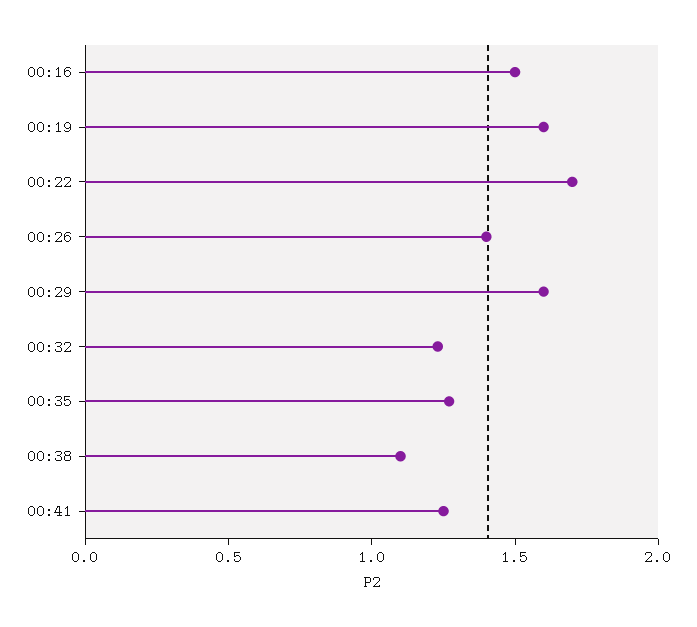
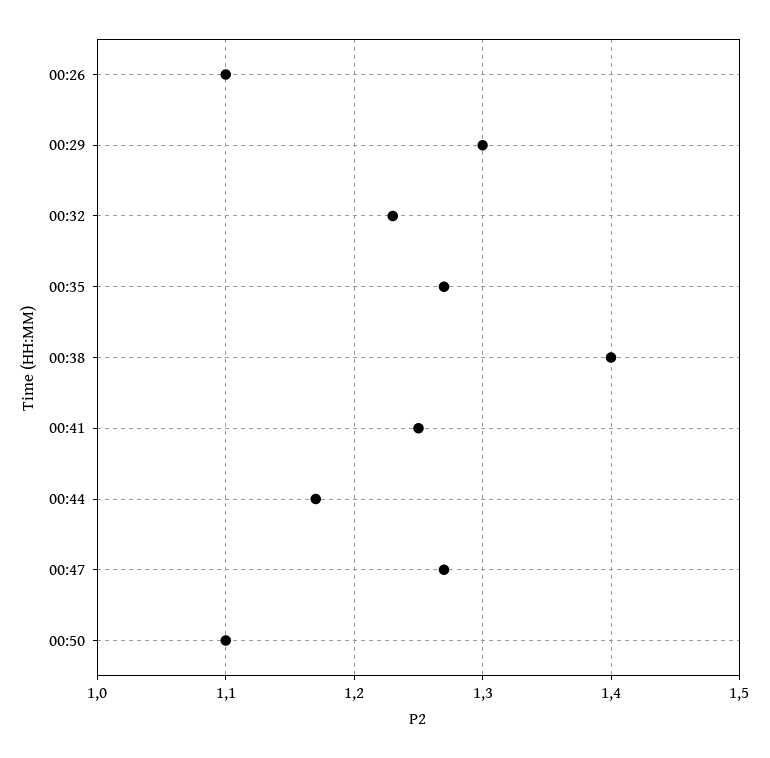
00:16: 1.5 -> none
00:19: 1.6 -> none
00:22: 1.7 -> none
00:26: 1.4 -> 1.1
00:29: 1.6 -> 1.3
00:38: 1.1 -> 1.4
00:44: none -> 1.17
00:47: none -> 1.27
00:50: none -> 1.1

